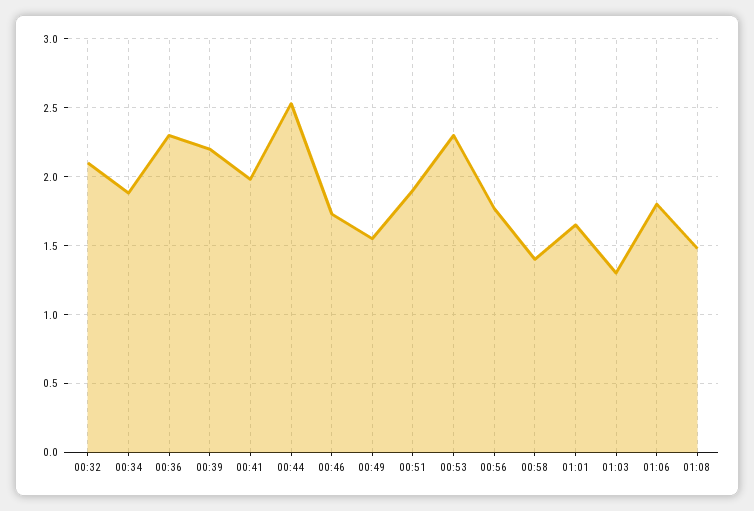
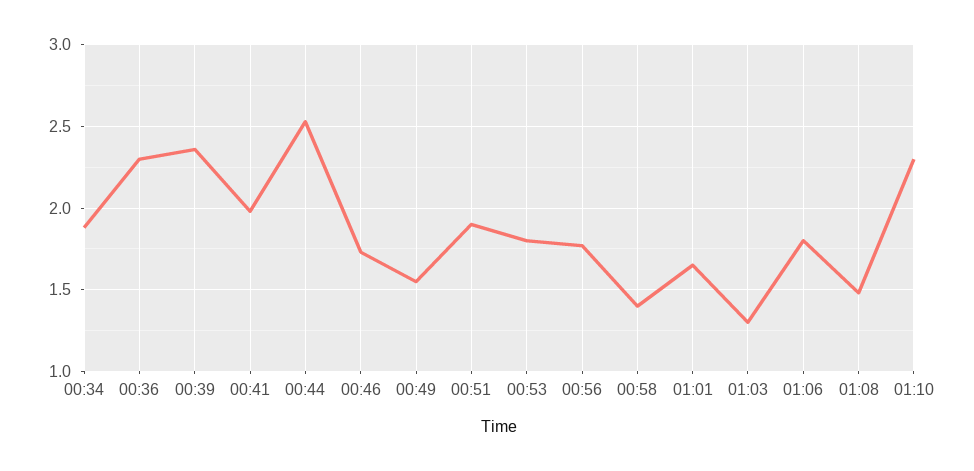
00:32: 2.1 -> none
00:39: 2.2 -> 2.35
00:53: 2.3 -> 1.8
01:10: none -> 2.3

